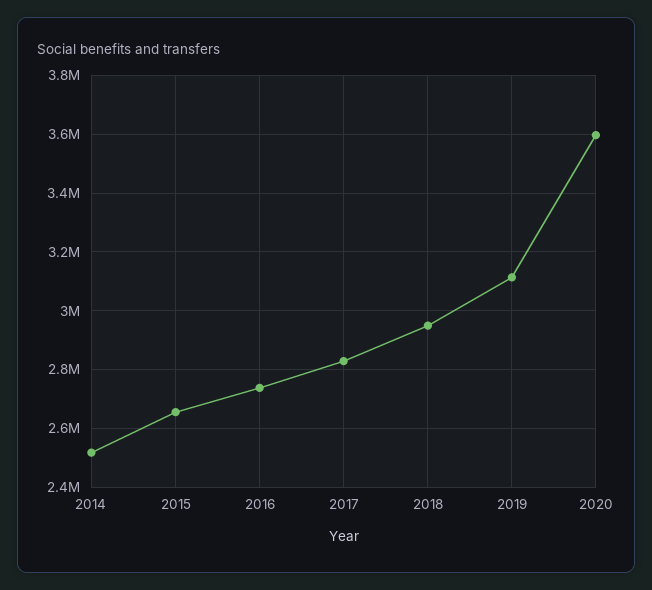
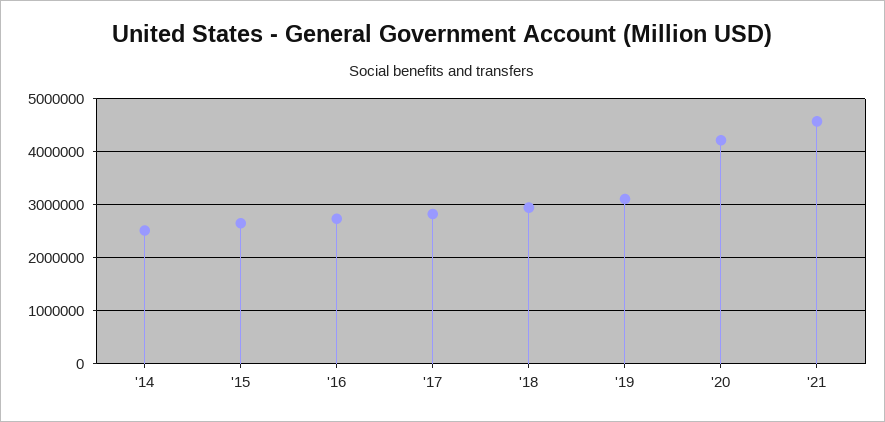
2020: 3600000 -> 4200000
'21: none -> 4600000

